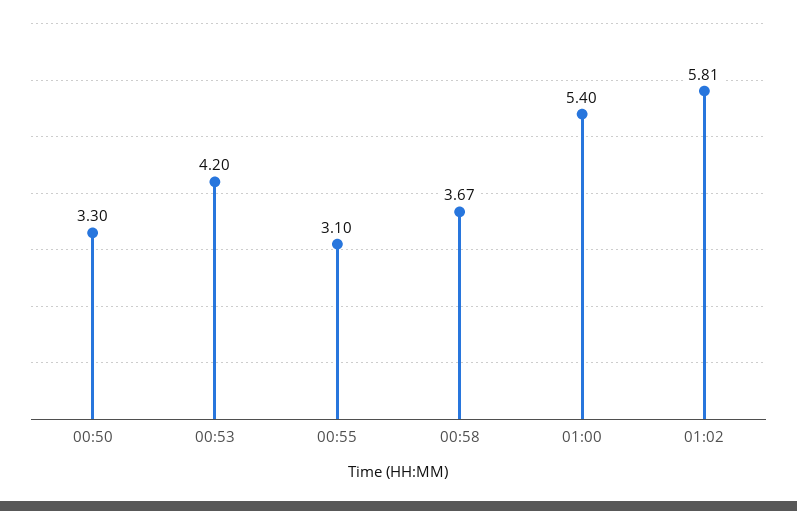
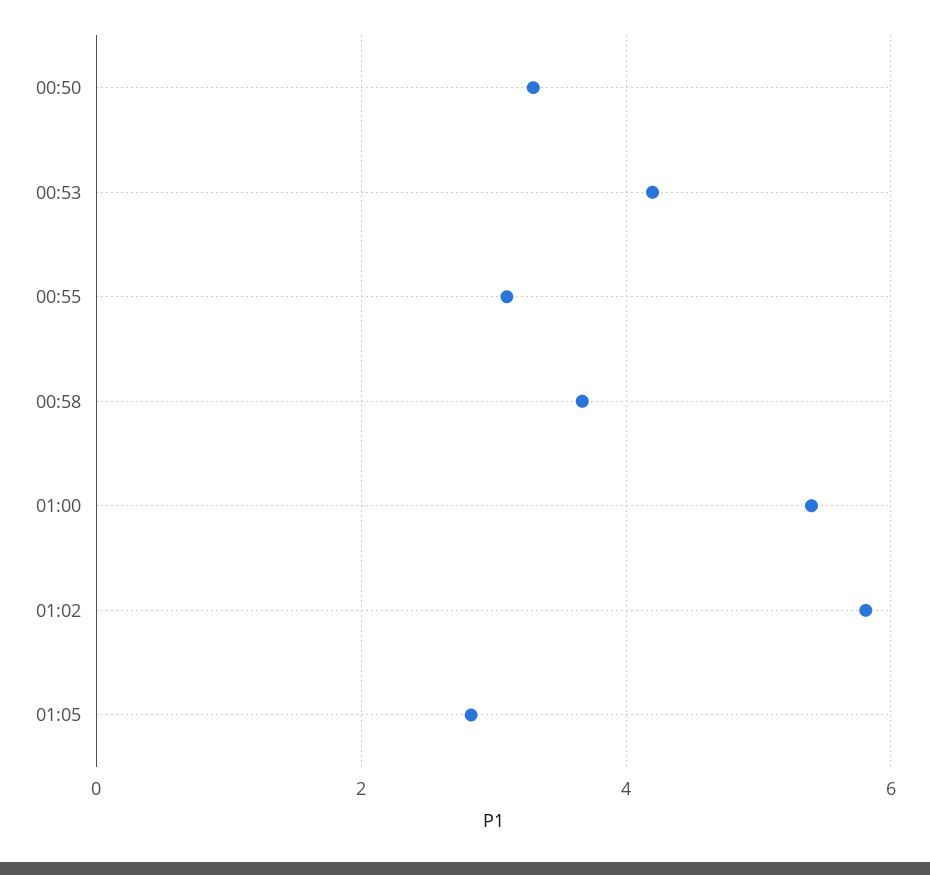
01:05: none -> 2.8

